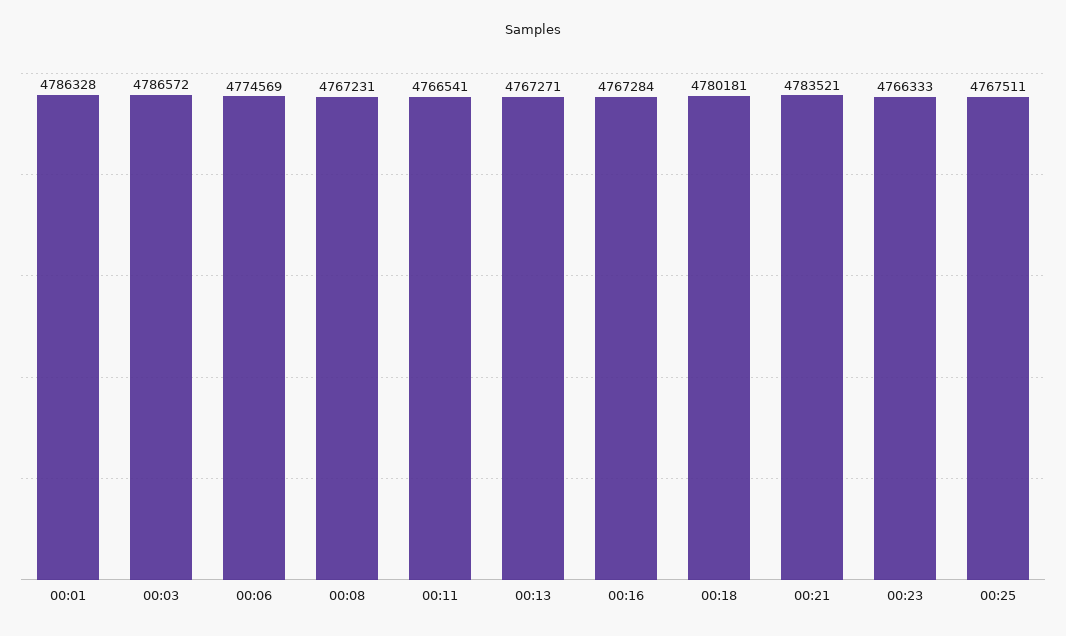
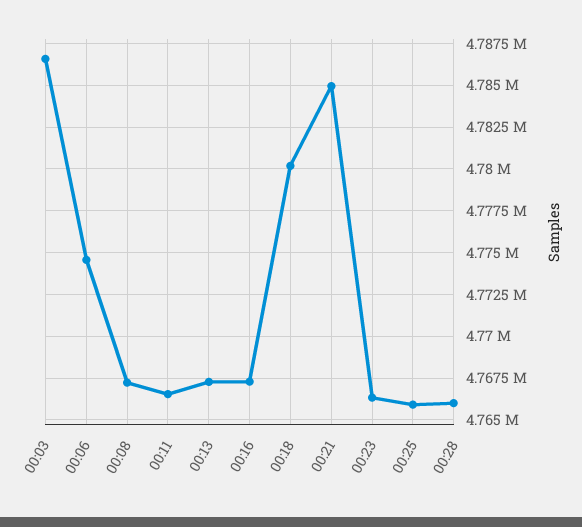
00:01: 4786328 -> none
00:21: 4783521 -> 4785000
00:25: 4767511 -> 4766000
00:28: none -> 4766000

